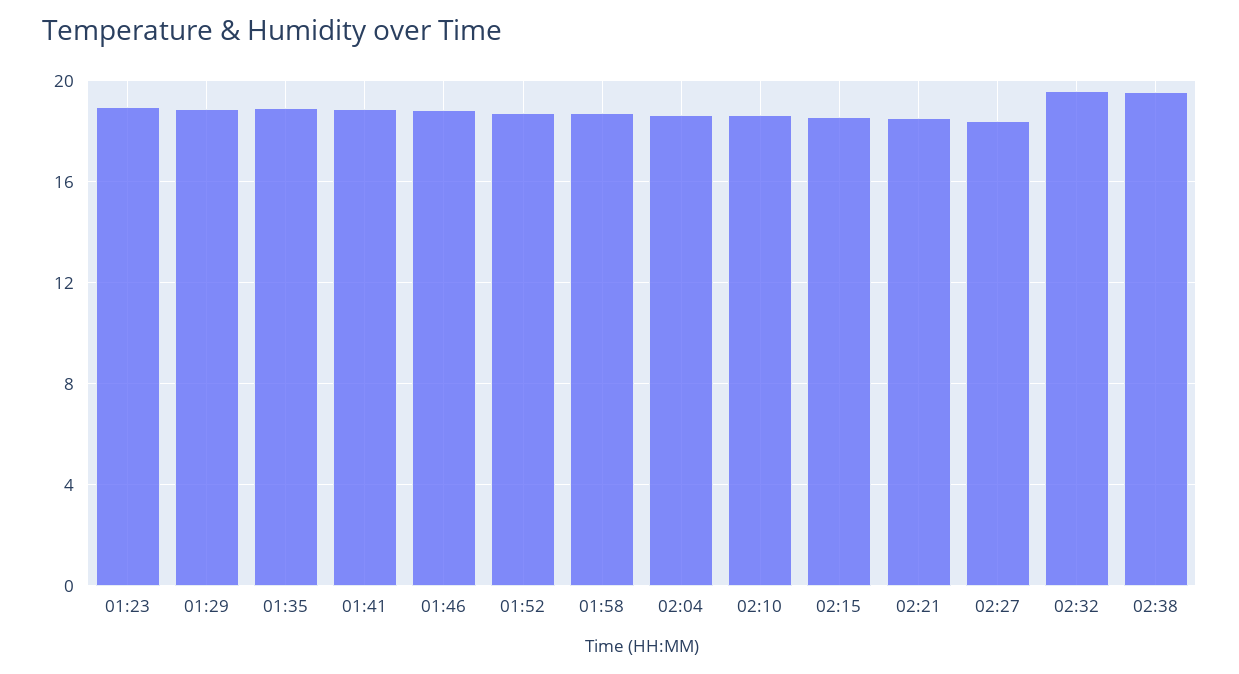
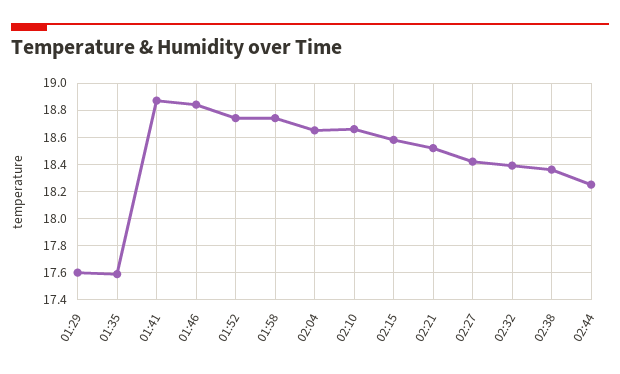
01:23: 19 -> none
01:29: 19 -> 17.6
01:35: 19 -> 17.6
02:32: 19.5 -> 18.4
02:38: 19.5 -> 18.35
02:44: none -> 18.25

